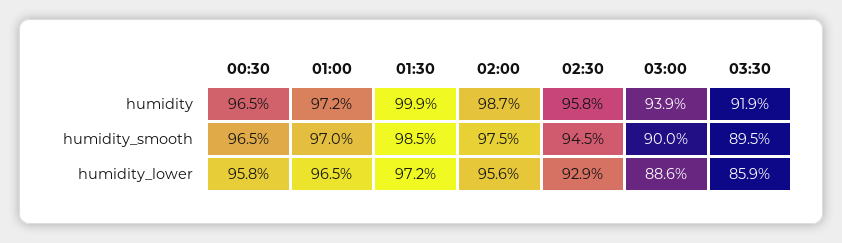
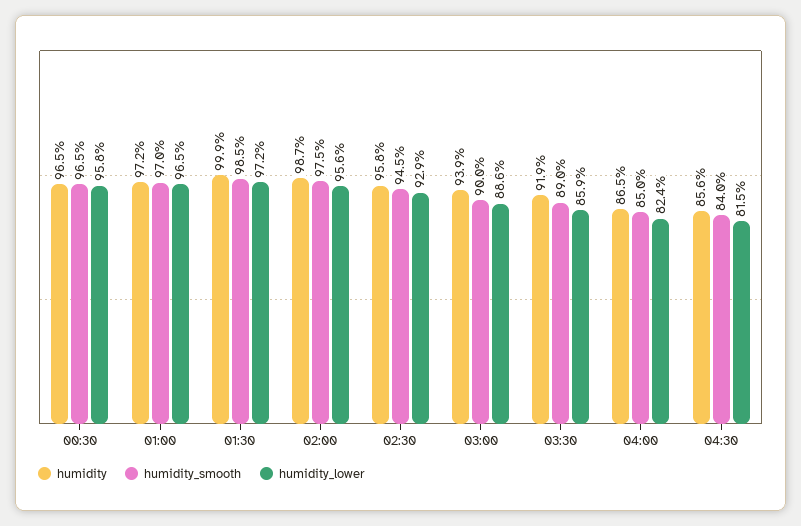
humidity_smooth, 03:30: 89.5 -> 89
humidity, 04:00: none -> 86.5
humidity_smooth, 04:00: none -> 85
humidity_lower, 04:00: none -> 82.4
humidity, 04:30: none -> 85.6
humidity_smooth, 04:30: none -> 84
humidity_lower, 04:30: none -> 81.5

